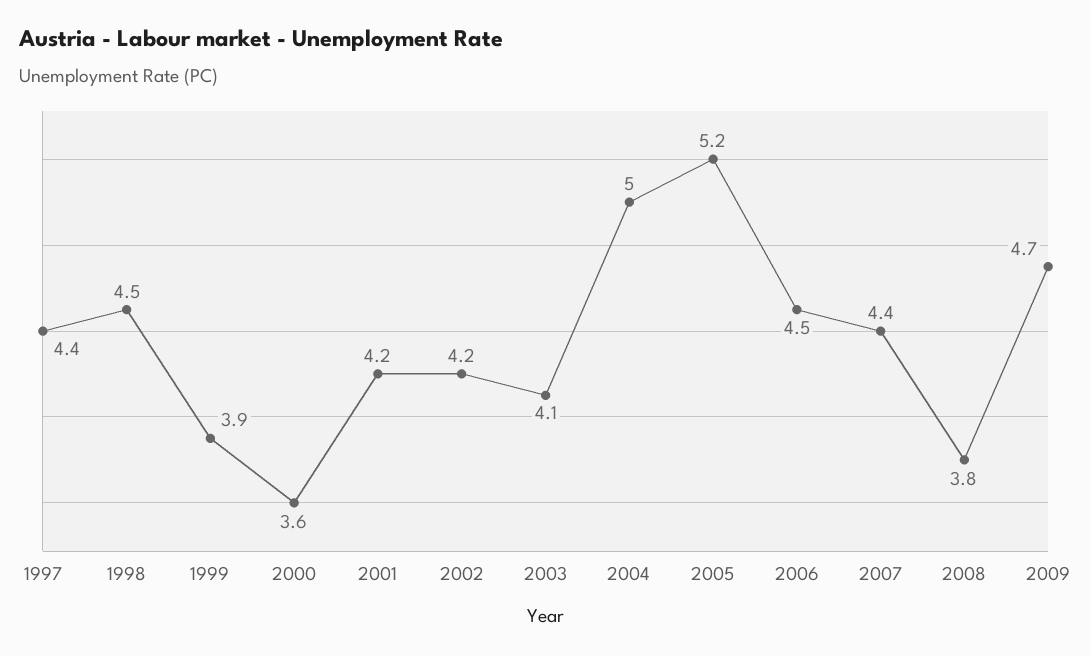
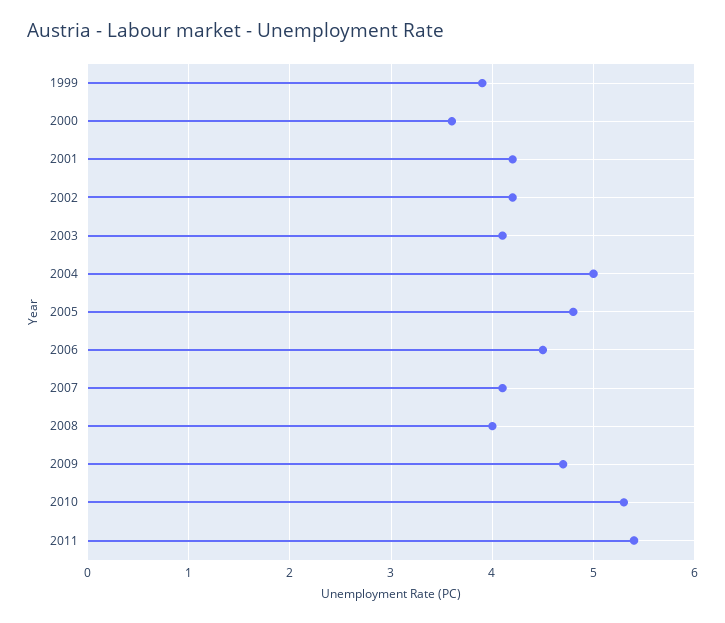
1997: 4.4 -> none
1998: 4.5 -> none
2005: 5.2 -> 4.8
2007: 4.4 -> 4.1
2008: 3.8 -> 4
2010: none -> 5.3
2011: none -> 5.4

